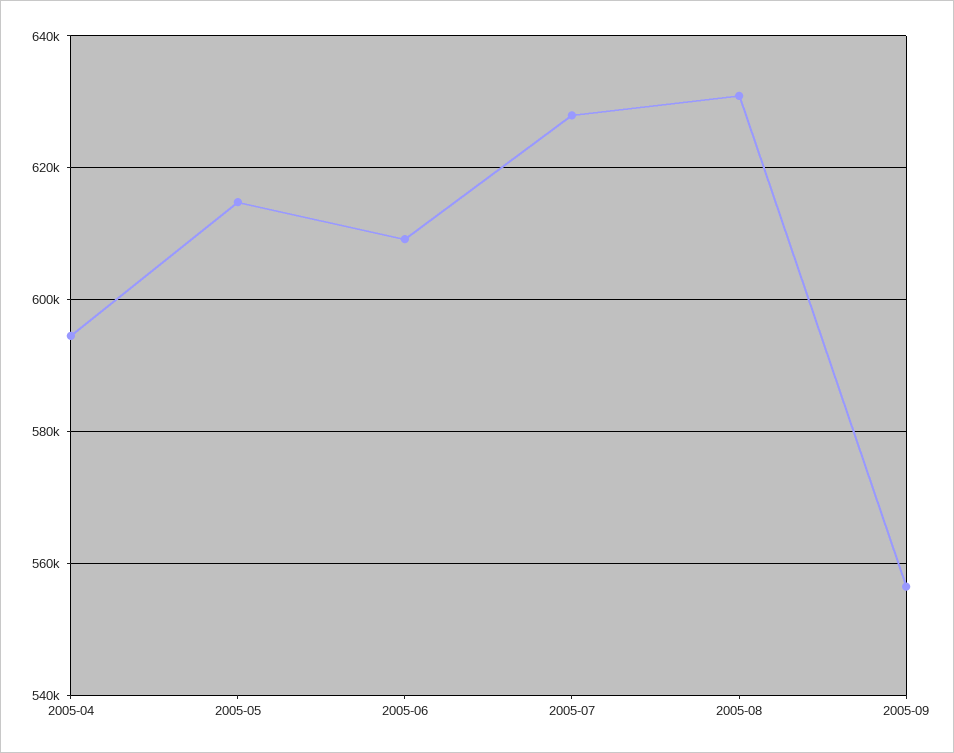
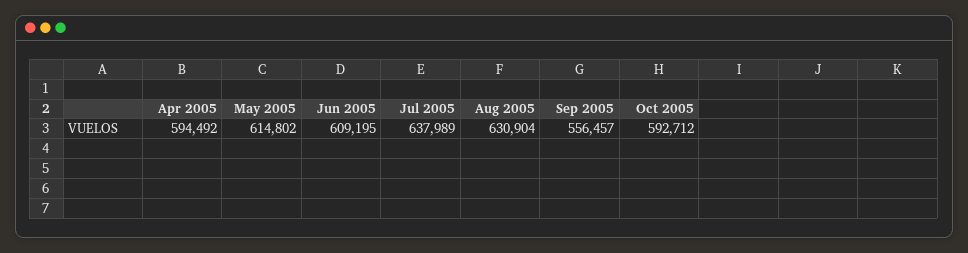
2005-07: 628000 -> 637989
Oct 2005: none -> 592712

